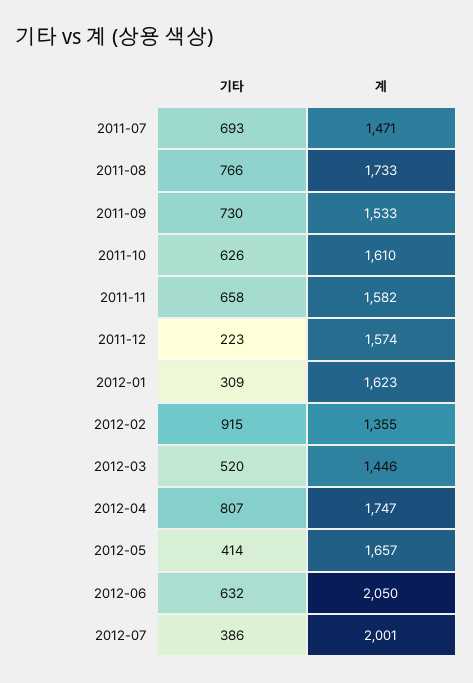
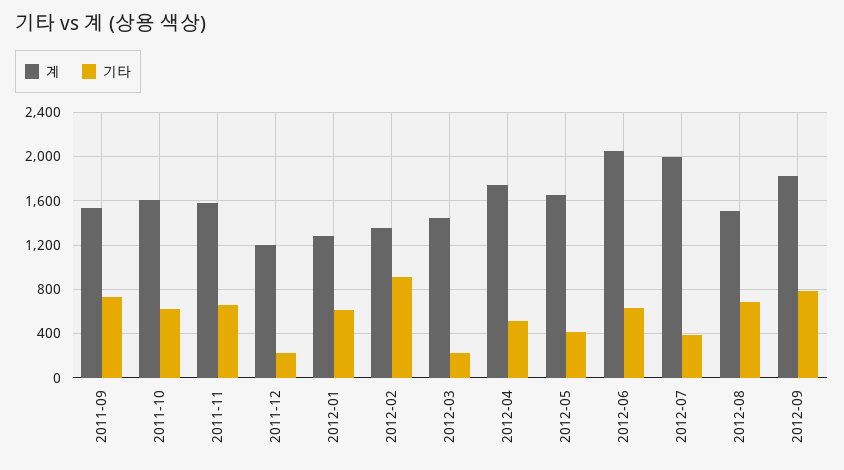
기타, 2011-07: 693 -> none
계, 2011-07: 1471 -> none
기타, 2011-08: 766 -> none
계, 2011-08: 1733 -> none
계, 2011-12: 1574 -> 1200
기타, 2012-01: 309 -> 600
계, 2012-01: 1623 -> 1300
기타, 2012-03: 520 -> 200
기타, 2012-04: 807 -> 500
계, 2012-08: none -> 1500
기타, 2012-08: none -> 700
계, 2012-09: none -> 1800
기타, 2012-09: none -> 800

